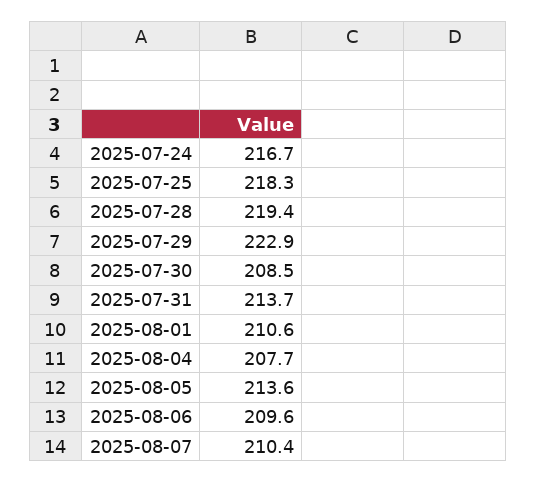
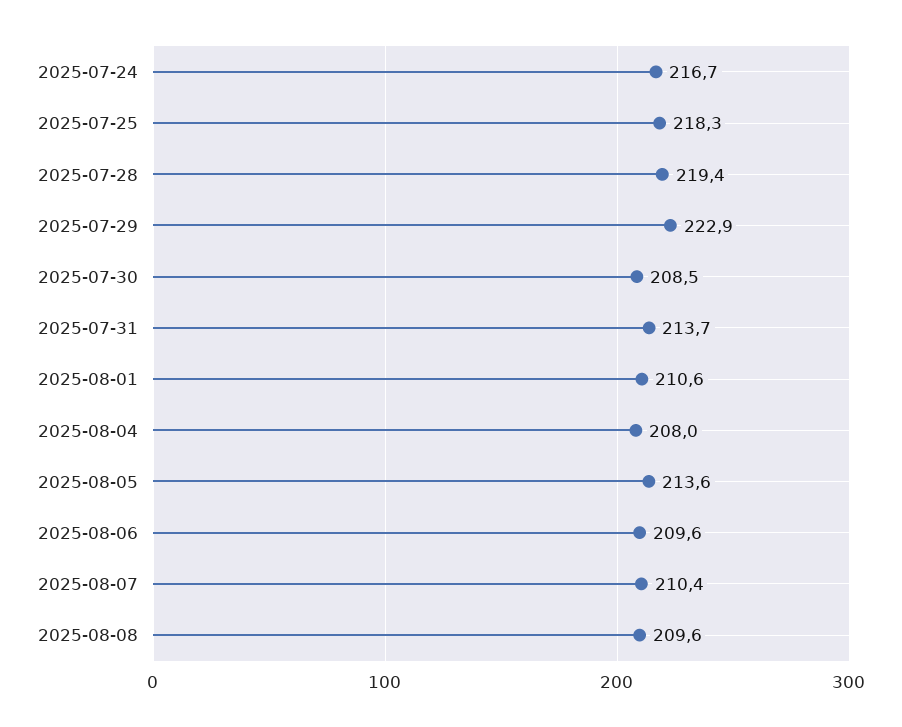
2025-08-04: 207.7 -> 208
2025-08-08: none -> 209.6

